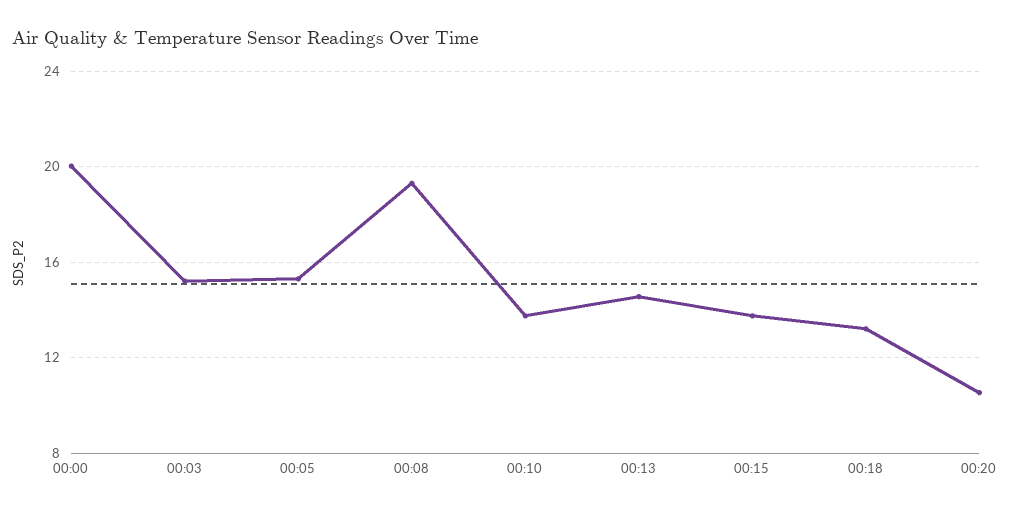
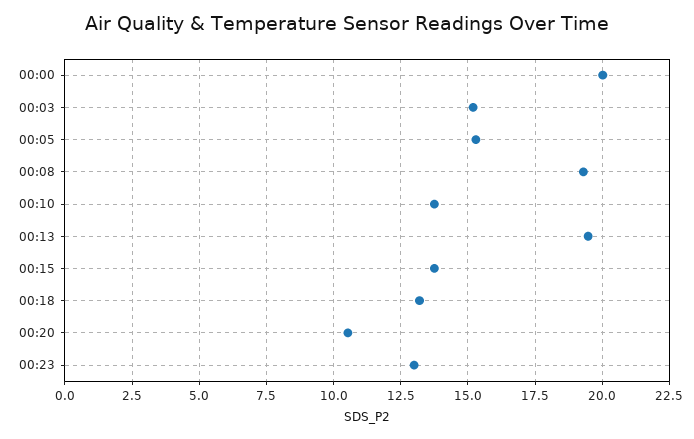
00:13: 14.5 -> 19.5
00:23: none -> 13

